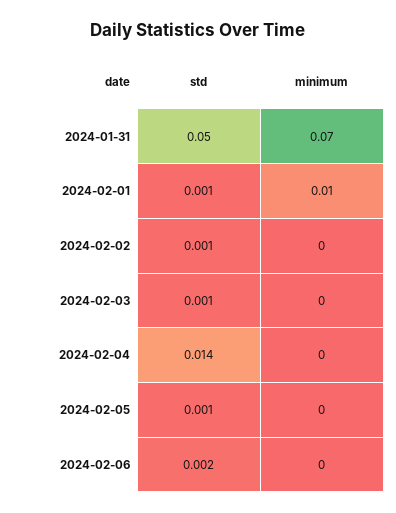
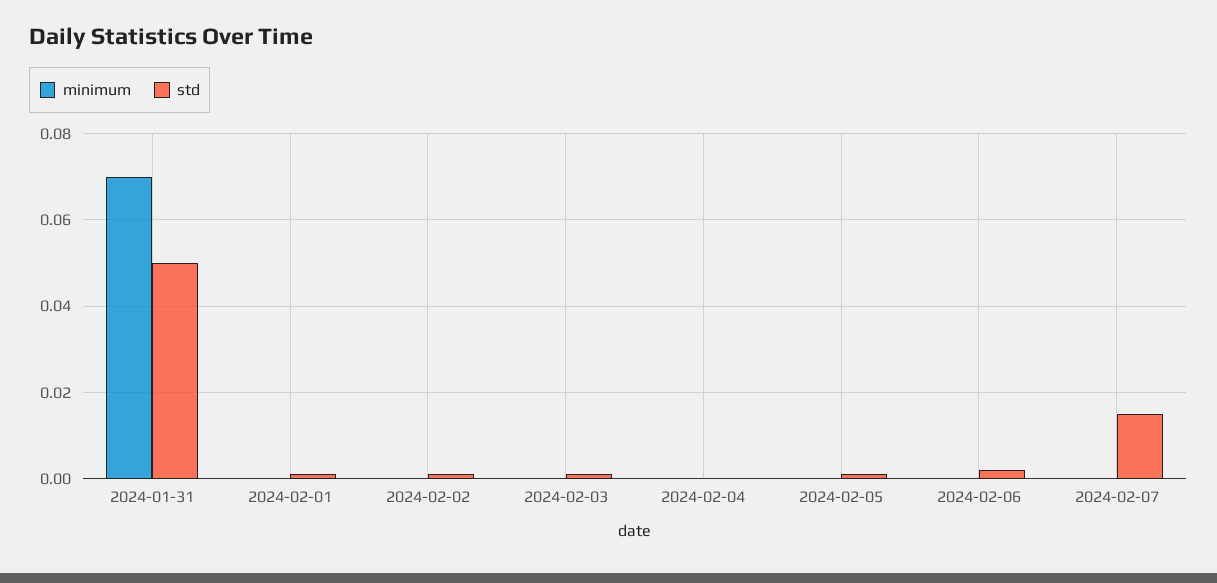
minimum, 2024-02-01: 0.01 -> 0
std, 2024-02-04: 0.014 -> 0
minimum, 2024-02-07: none -> 0
std, 2024-02-07: none -> 0.015

